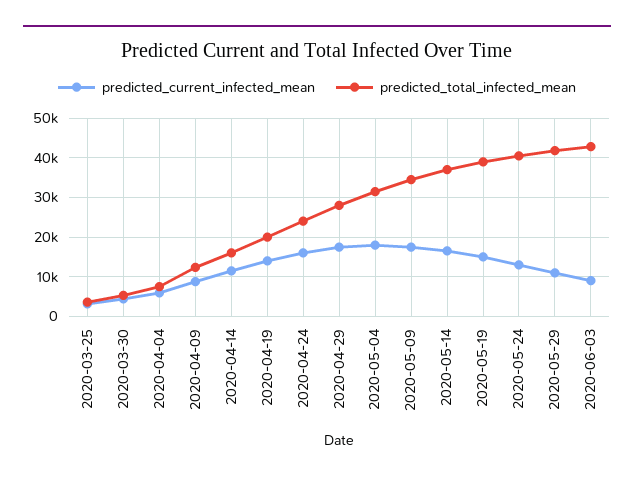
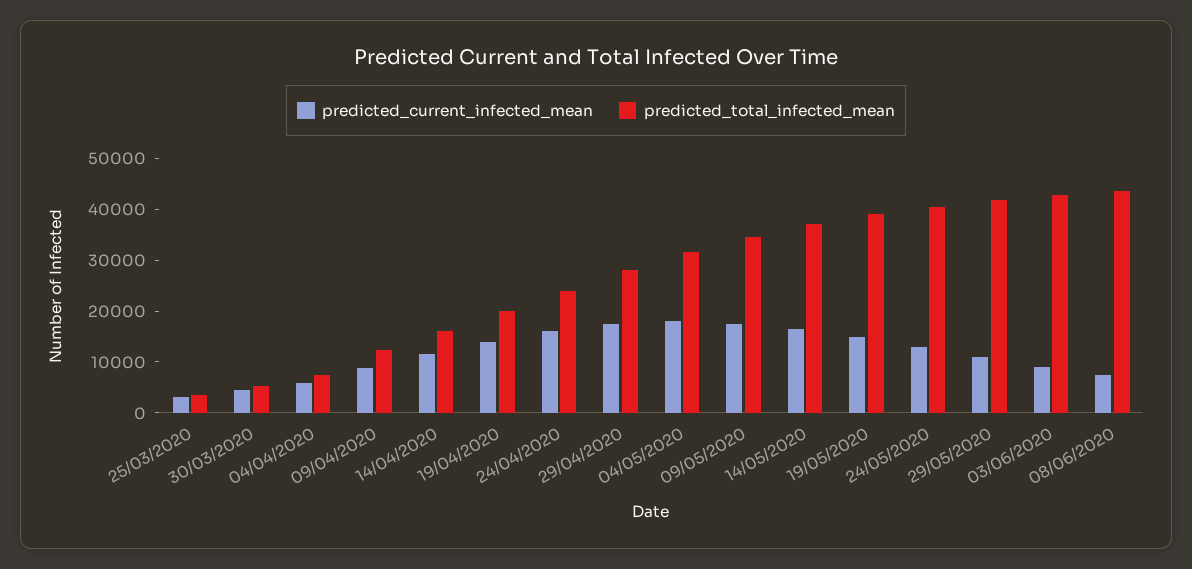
predicted_current_infected_mean, 08/06/2020: none -> 8000
predicted_total_infected_mean, 08/06/2020: none -> 44000

